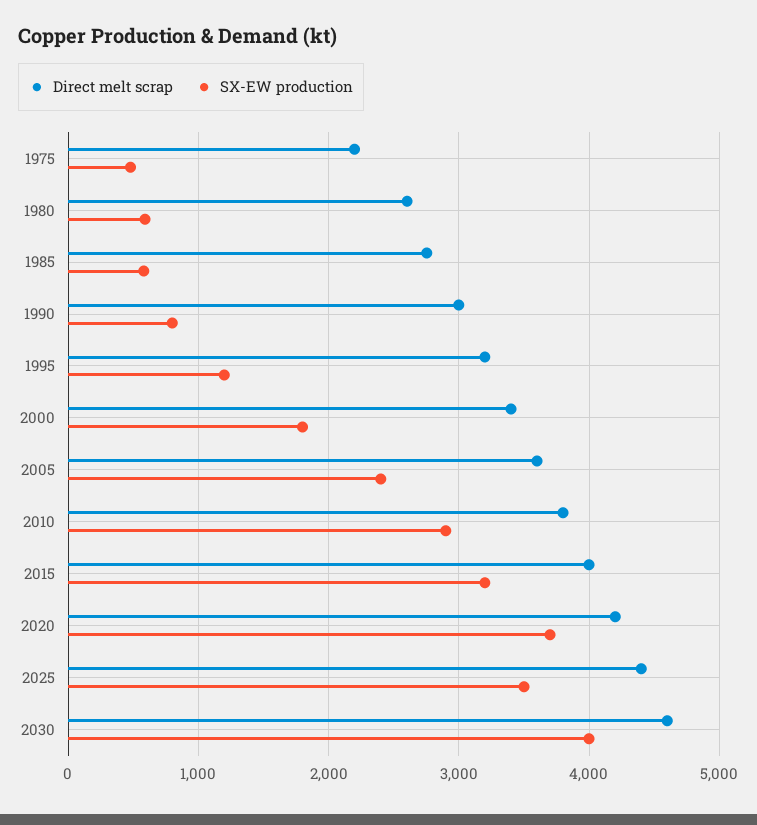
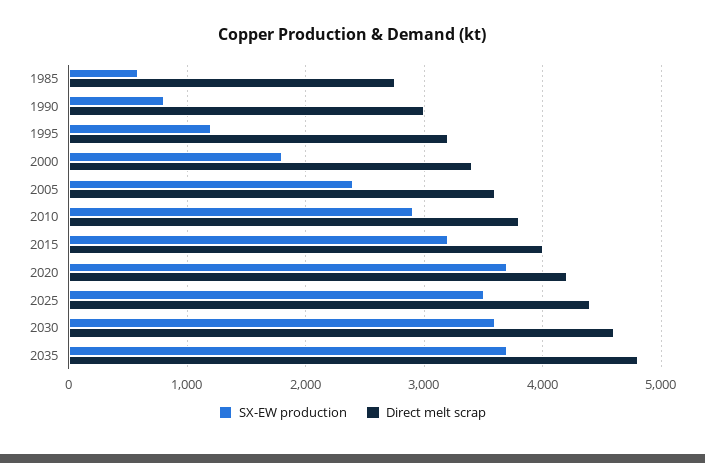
Direct melt scrap, 1975: 2200 -> none
SX-EW production, 1975: 500 -> none
Direct melt scrap, 1980: 2600 -> none
SX-EW production, 1980: 600 -> none
SX-EW production, 2030: 4000 -> 3600
SX-EW production, 2035: none -> 3700
Direct melt scrap, 2035: none -> 4800

